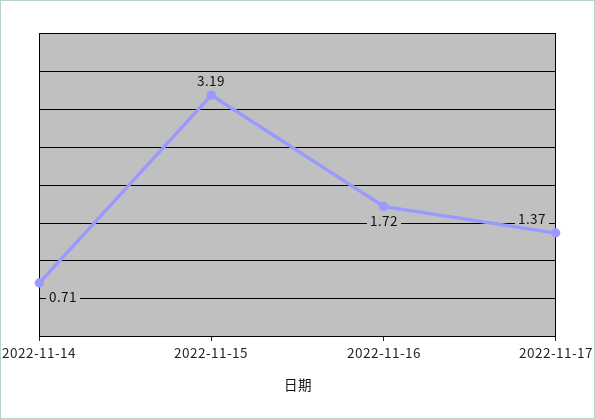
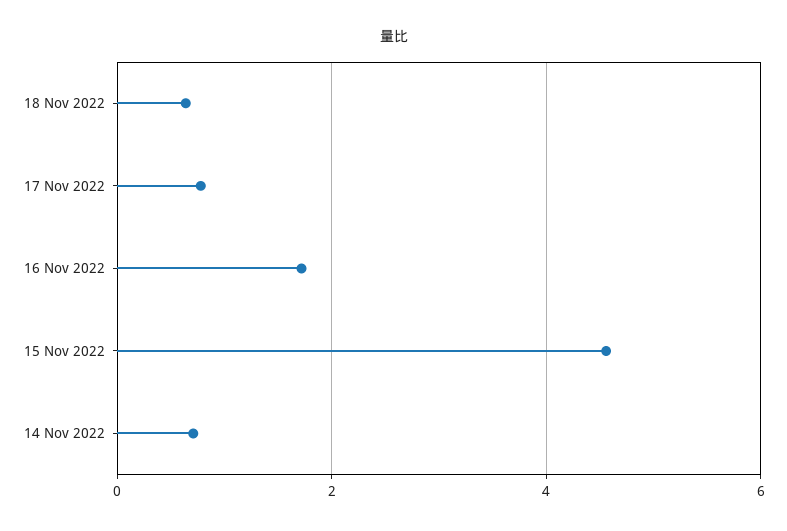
2022-11-15: 3.19 -> 4.6
2022-11-17: 1.37 -> 0.8
18 Nov 2022: none -> 0.6

